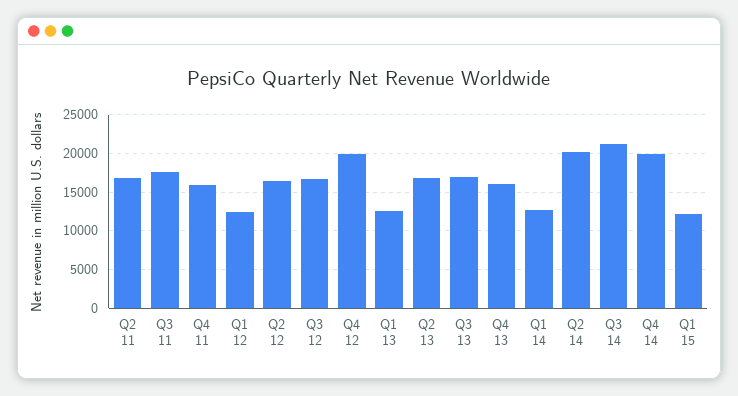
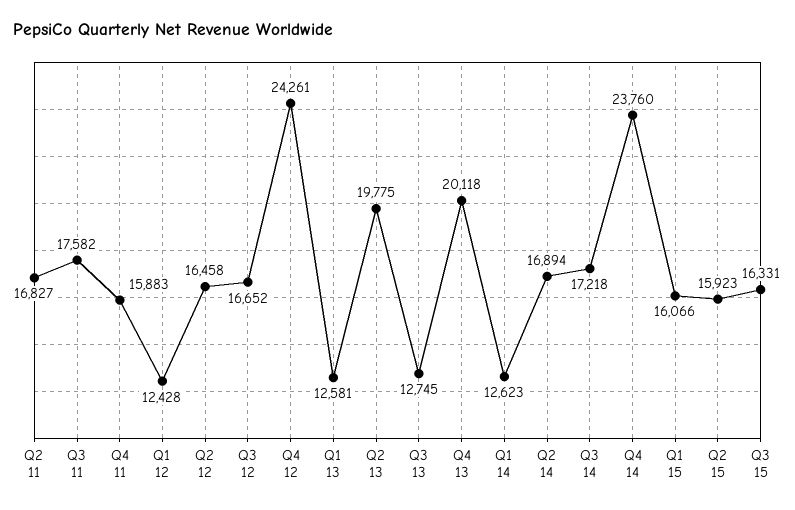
Q4 12: 20000 -> 24261
Q2 13: 17000 -> 19775
Q3 13: 17000 -> 12745
Q4 13: 16000 -> 20118
Q2 14: 20000 -> 16894
Q3 14: 21000 -> 17218
Q4 14: 20000 -> 23760
Q1 15: 12000 -> 16066
Q2 15: none -> 15923
Q3 15: none -> 16331

